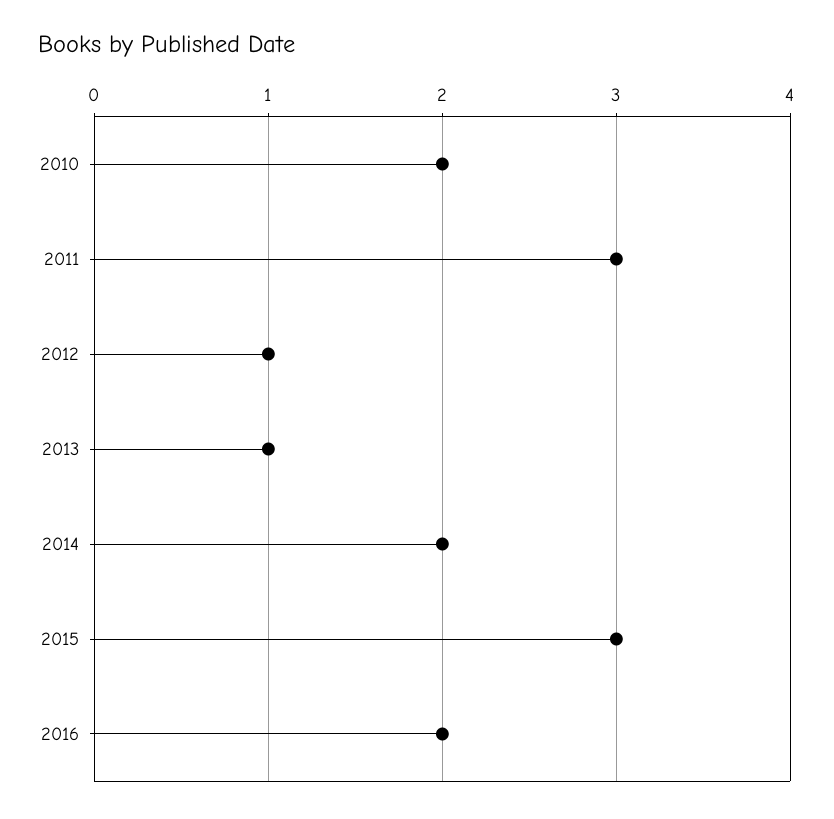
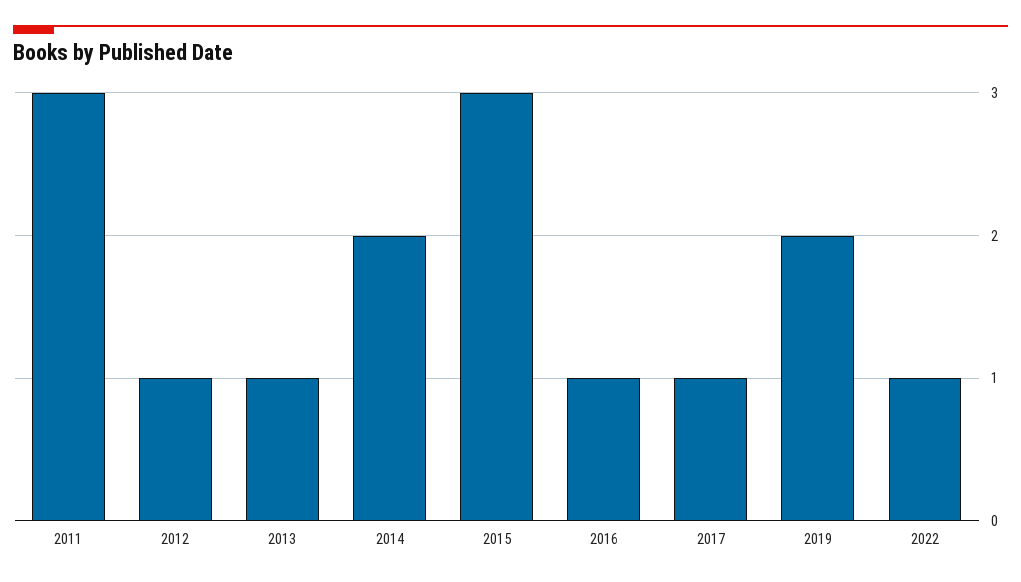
2010: 2 -> none
2016: 2 -> 1
2017: none -> 1
2019: none -> 2
2022: none -> 1

